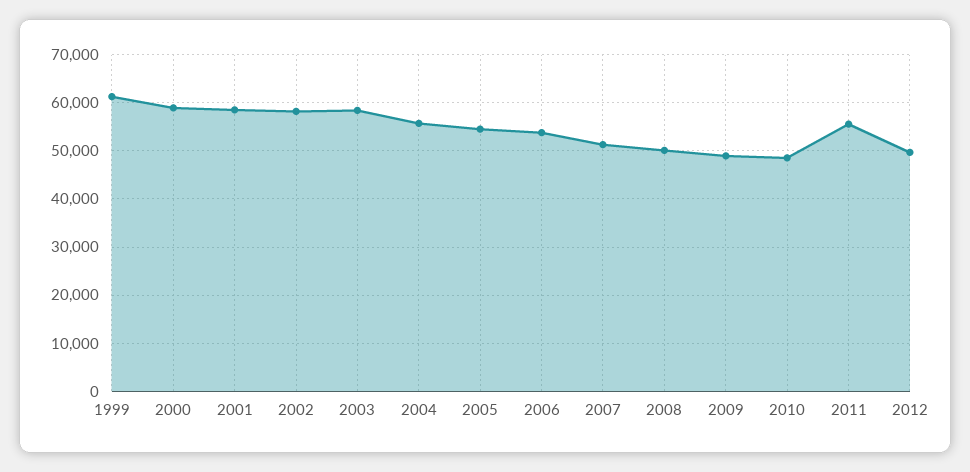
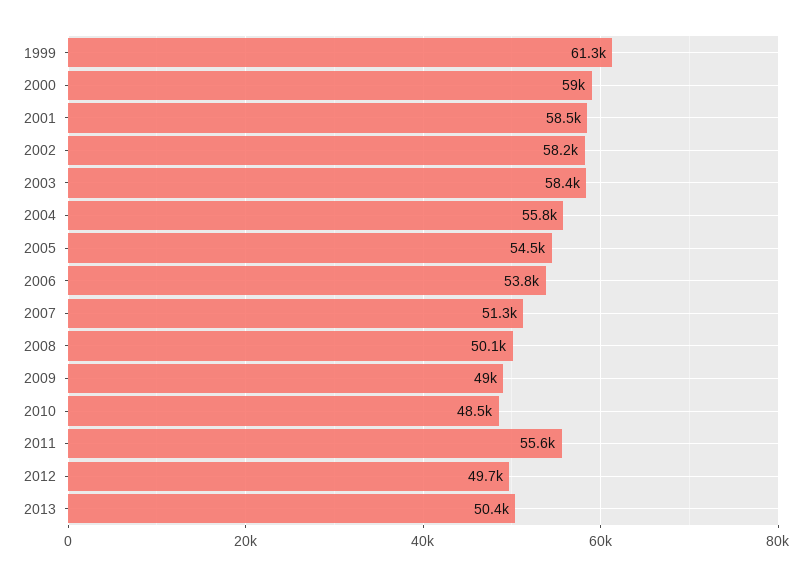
2013: none -> 50400

